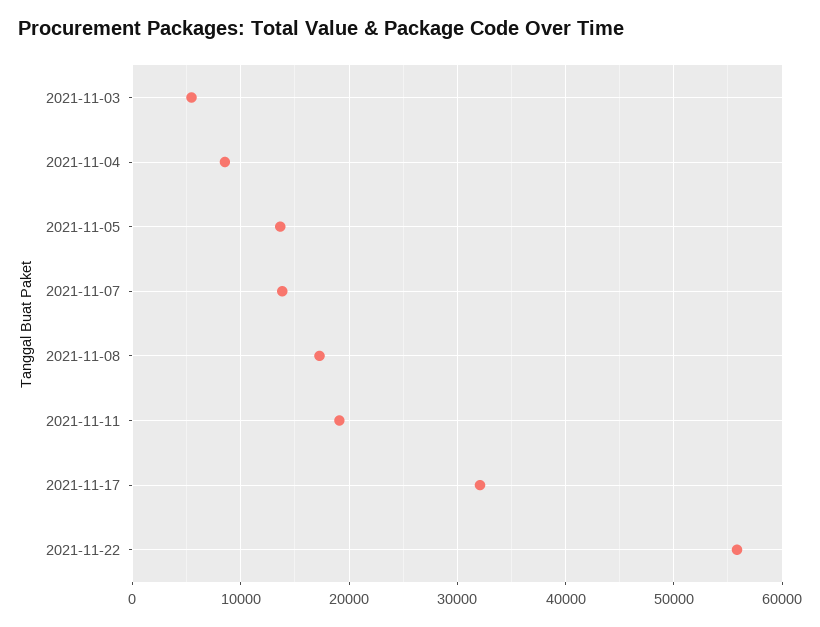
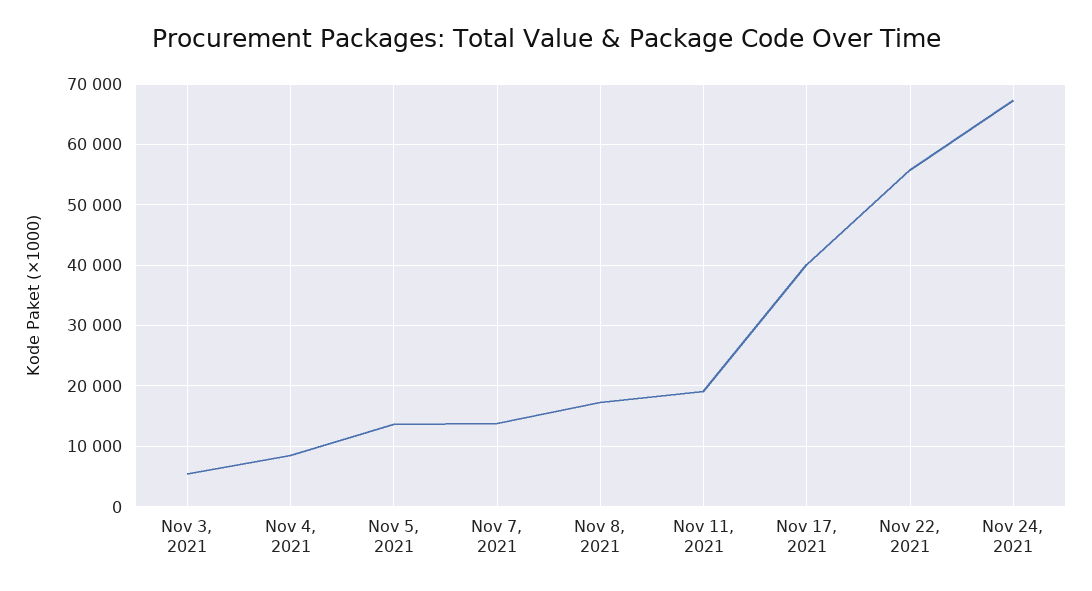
2021-11-17: 32000 -> 40000
Nov 24, 2021: none -> 67000

